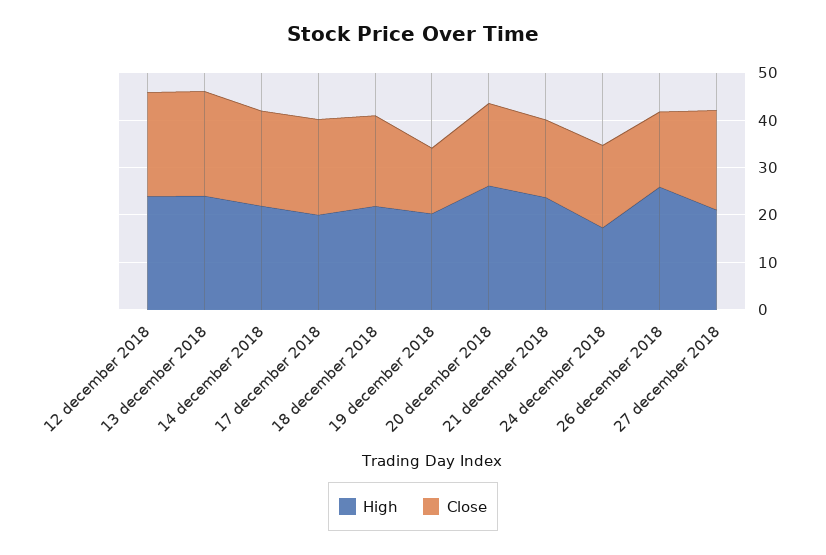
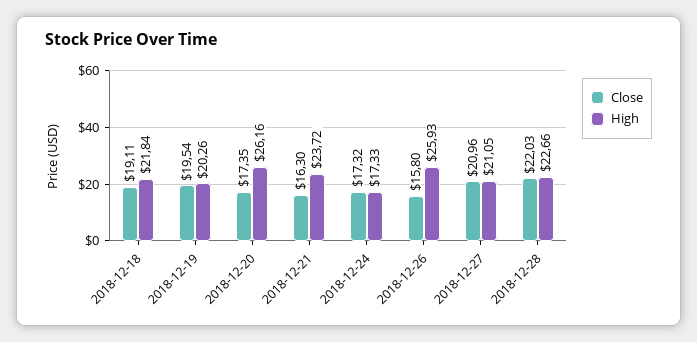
High, 12 december 2018: 24 -> none
Close, 12 december 2018: 22 -> none
High, 13 december 2018: 24 -> none
Close, 13 december 2018: 22 -> none
High, 14 december 2018: 22 -> none
Close, 14 december 2018: 20 -> none
High, 17 december 2018: 20 -> none
Close, 17 december 2018: 20 -> none
Close, 19 december 2018: 14 -> 19.54
Close, 2018-12-28: none -> 22.03
High, 2018-12-28: none -> 22.66

